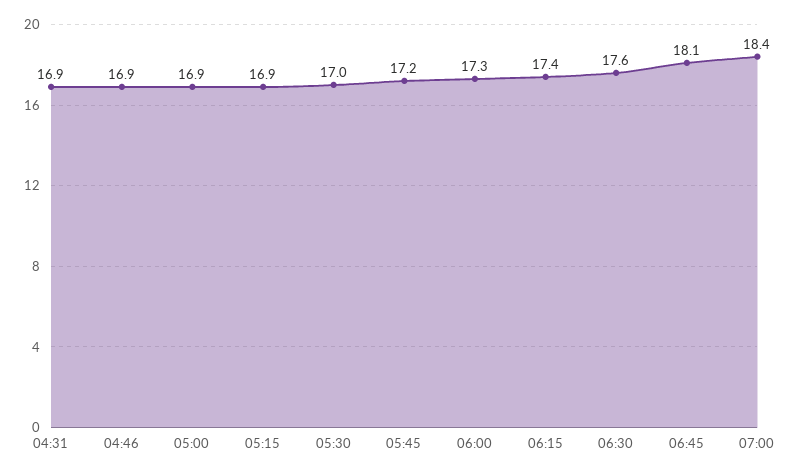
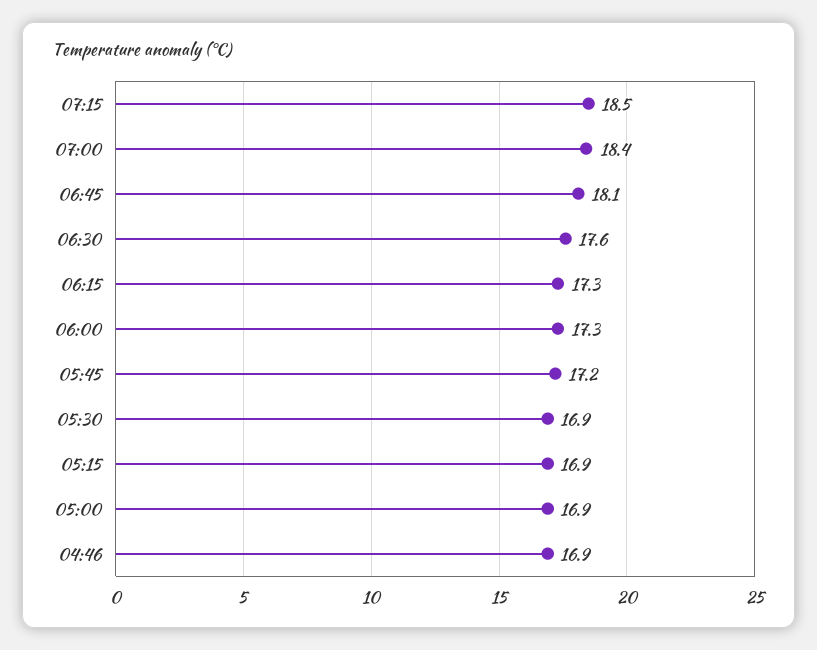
04:31: 16.9 -> none
05:30: 17 -> 16.9
06:15: 17.4 -> 17.3
07:15: none -> 18.5

